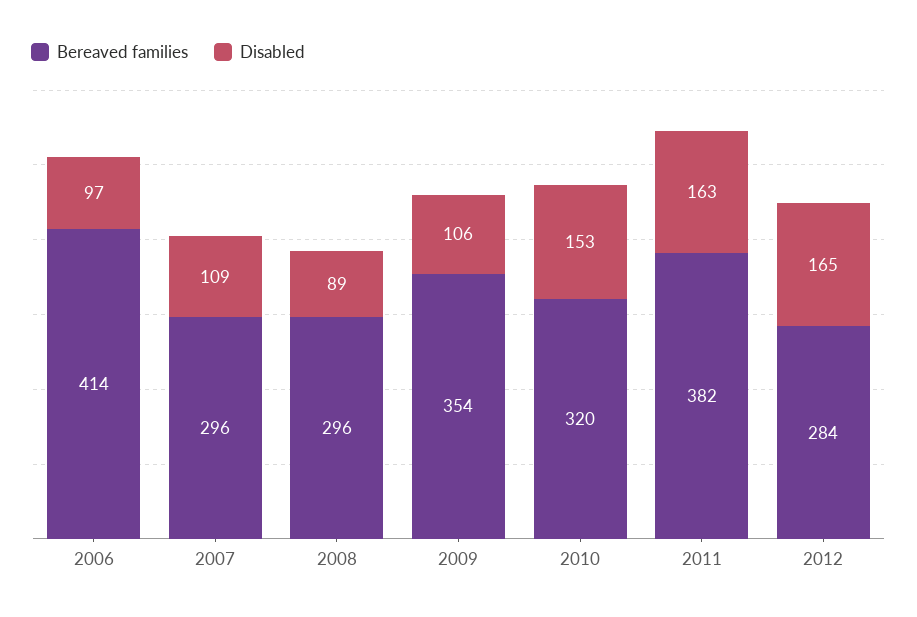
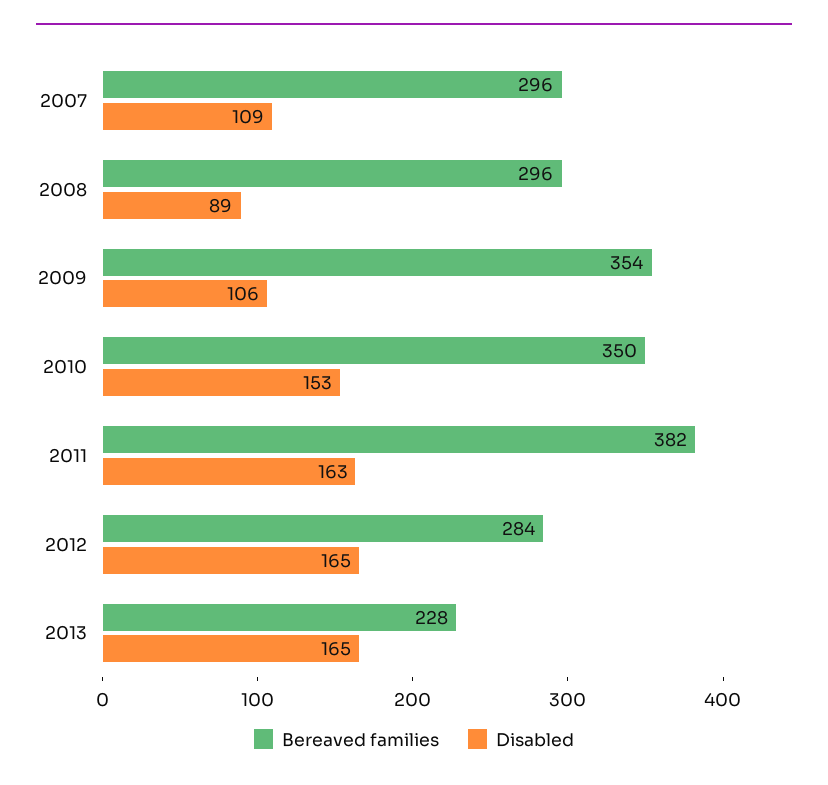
Bereaved families, 2006: 414 -> none
Disabled, 2006: 97 -> none
Bereaved families, 2010: 320 -> 350
Bereaved families, 2013: none -> 228
Disabled, 2013: none -> 165

